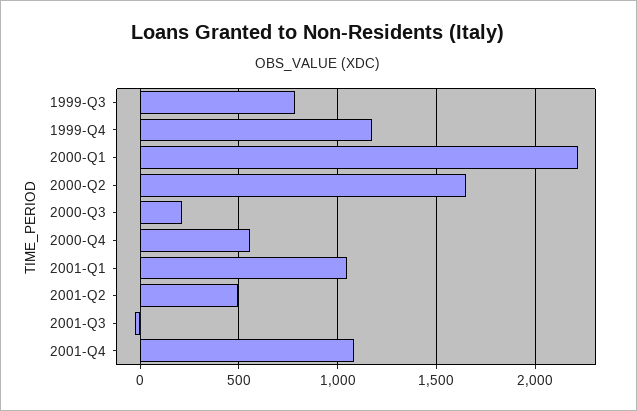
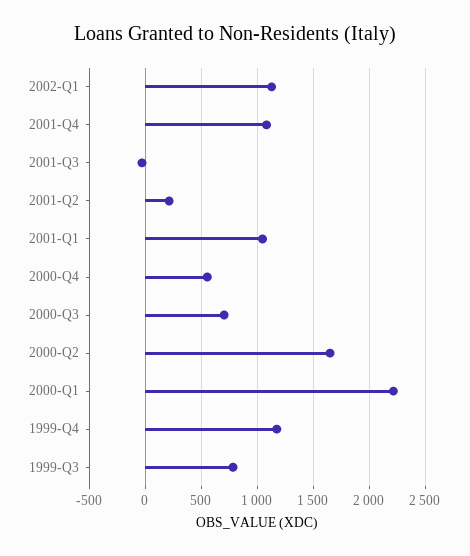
2000-Q3: 200 -> 700
2001-Q2: 500 -> 200
2002-Q1: none -> 1100

